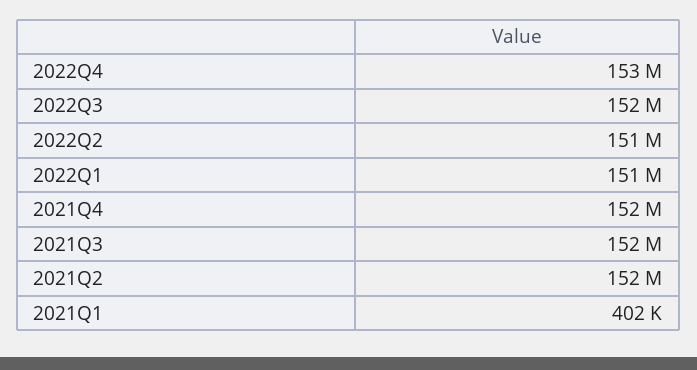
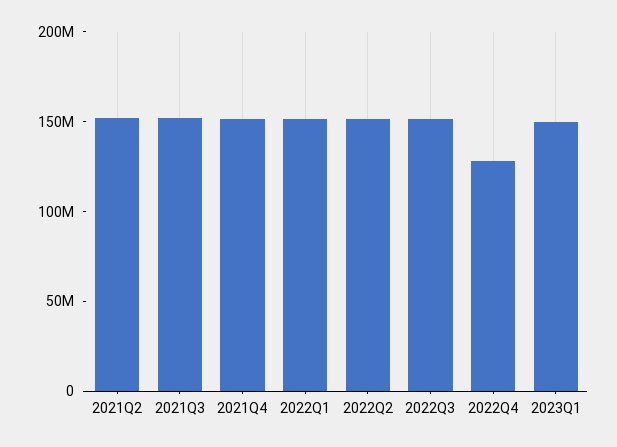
2022Q4: 153000000 -> 130000000
2021Q1: 402000 -> none
2023Q1: none -> 150000000

